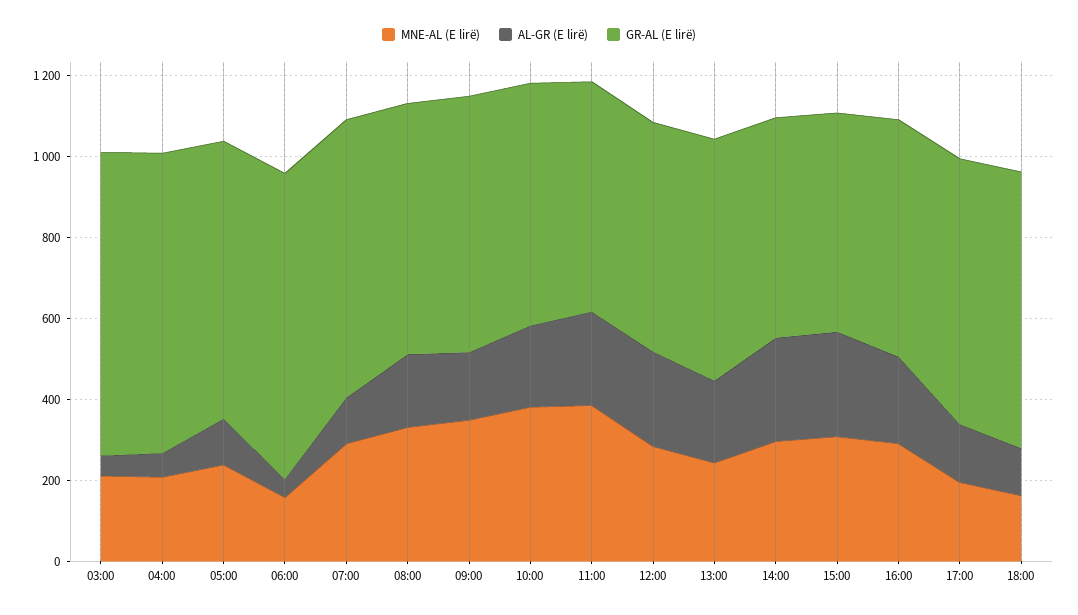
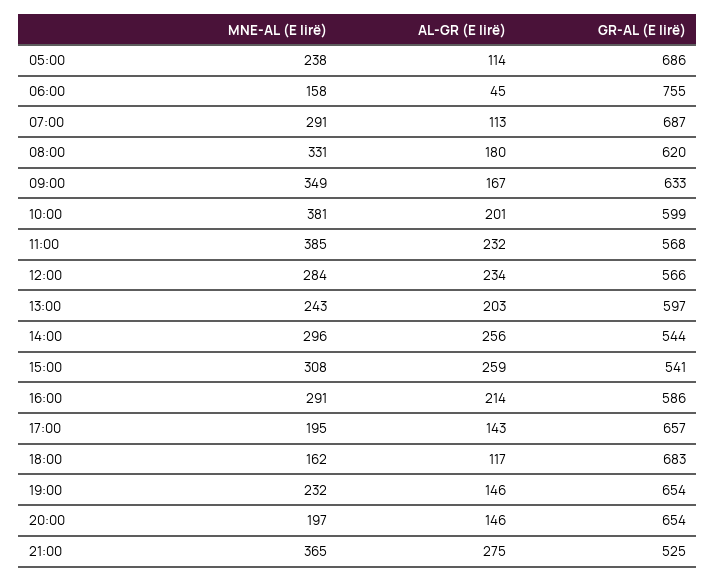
MNE-AL (E lirë), 03:00: 200 -> none
AL-GR (E lirë), 03:00: 50 -> none
GR-AL (E lirë), 03:00: 750 -> none
MNE-AL (E lirë), 04:00: 200 -> none
AL-GR (E lirë), 04:00: 50 -> none
GR-AL (E lirë), 04:00: 750 -> none
MNE-AL (E lirë), 19:00: none -> 232
AL-GR (E lirë), 19:00: none -> 146
GR-AL (E lirë), 19:00: none -> 654
MNE-AL (E lirë), 20:00: none -> 197
AL-GR (E lirë), 20:00: none -> 146
GR-AL (E lirë), 20:00: none -> 654
MNE-AL (E lirë), 21:00: none -> 365
AL-GR (E lirë), 21:00: none -> 275
GR-AL (E lirë), 21:00: none -> 525

